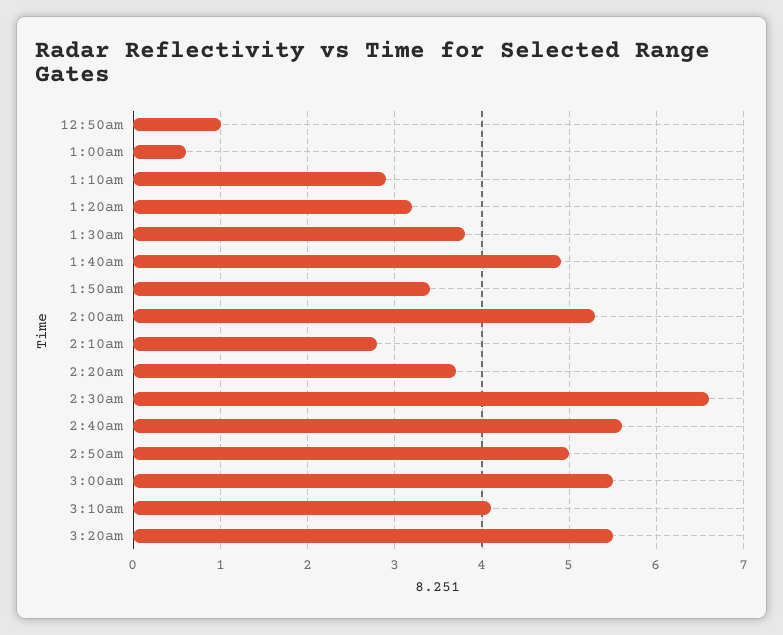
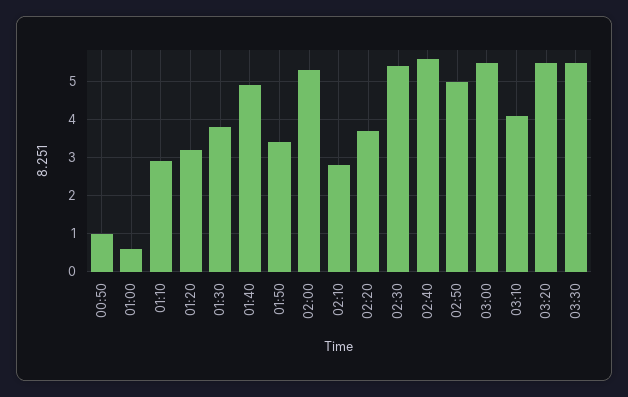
2:30am: 6.6 -> 5.5
03:30: none -> 5.5

